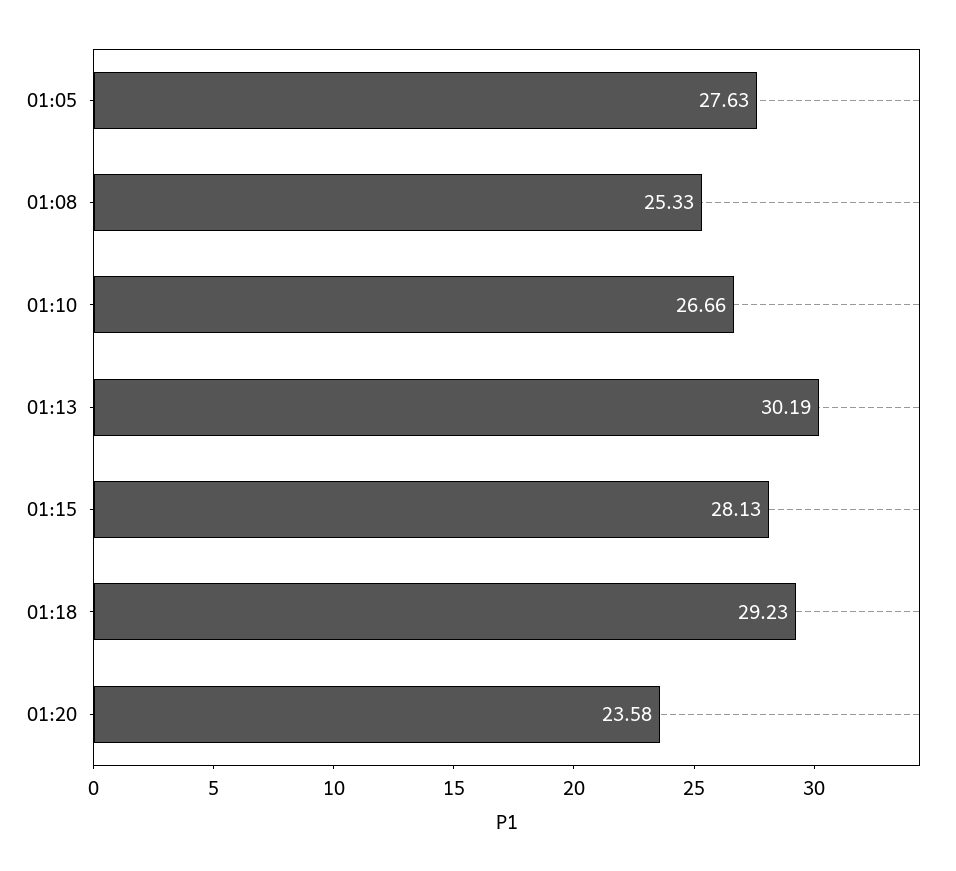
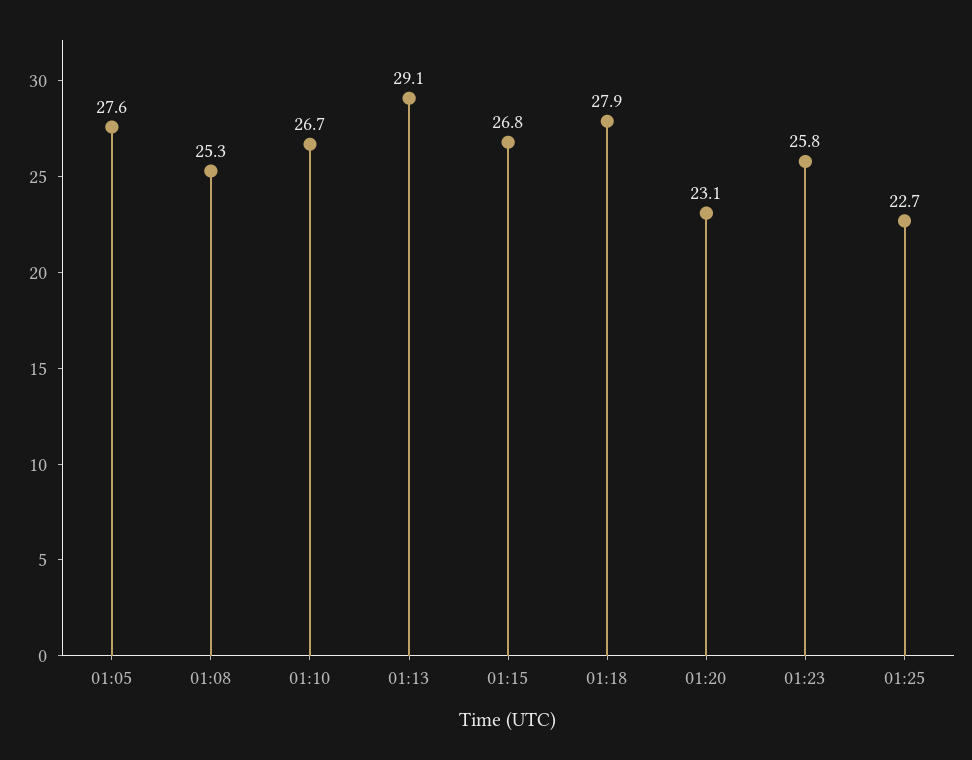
01:13: 30.19 -> 29.1
01:15: 28.13 -> 26.8
01:18: 29.23 -> 27.9
01:20: 23.58 -> 23.1
01:23: none -> 25.8
01:25: none -> 22.7

